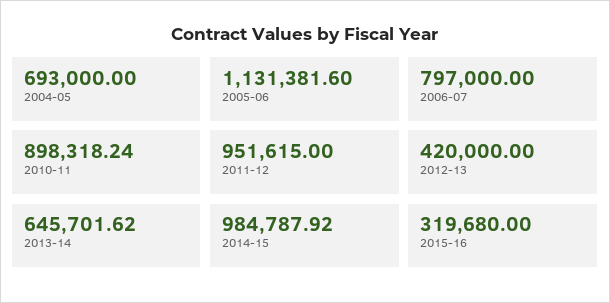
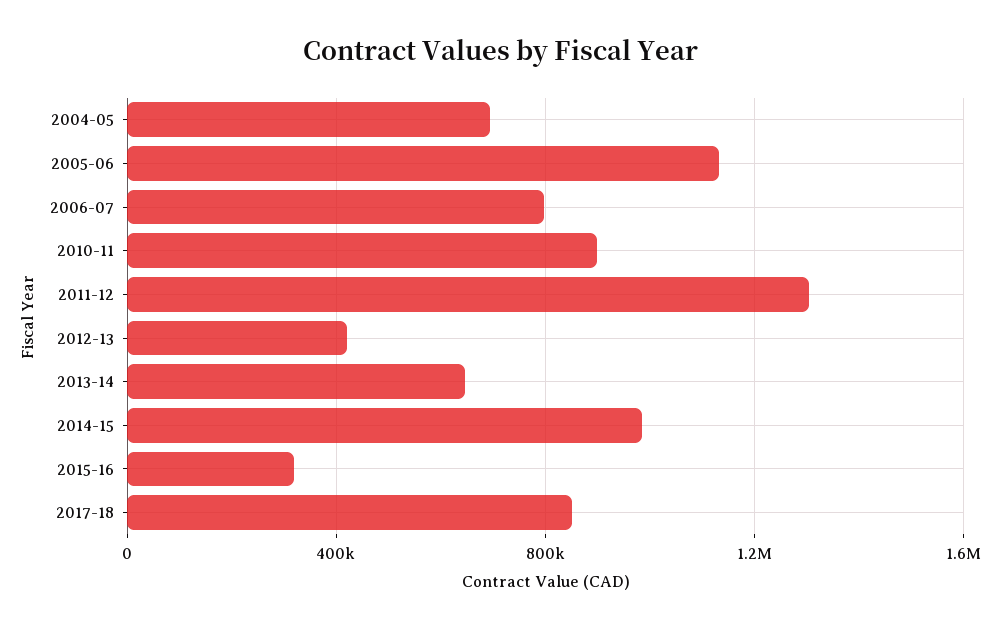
2011-12: 951615 -> 1300000
2017-18: none -> 850000

